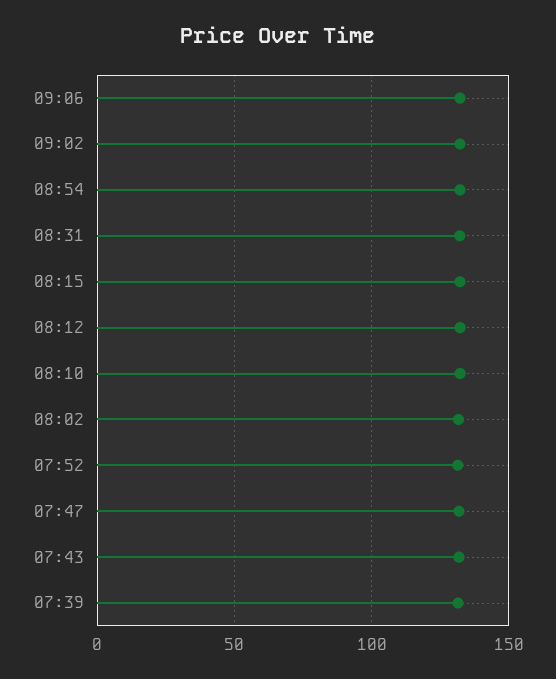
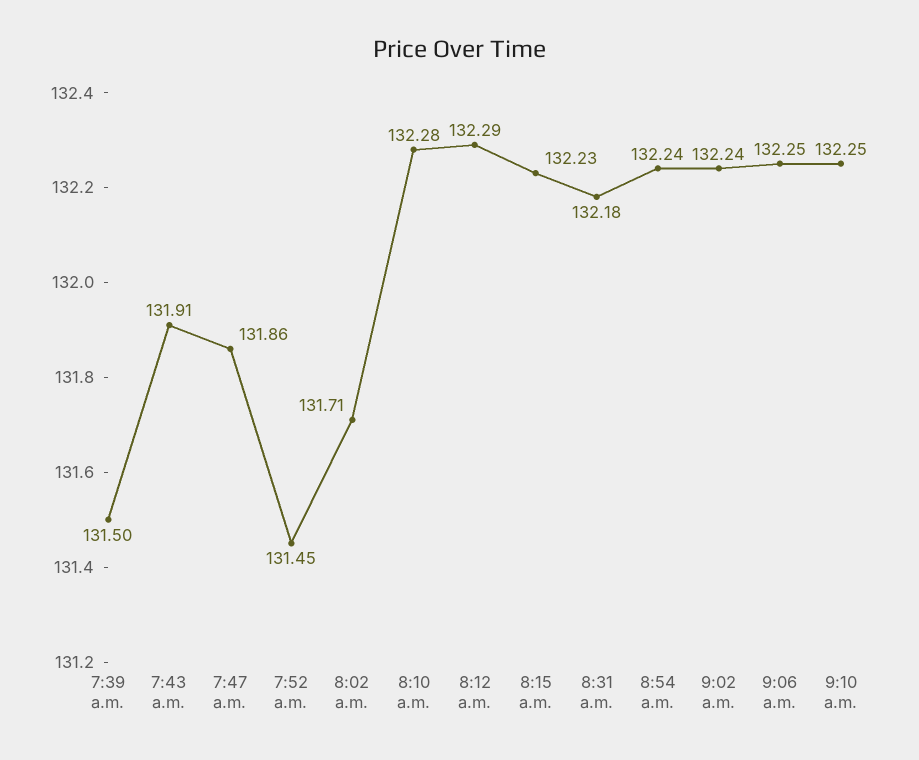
9:10 a.m.: none -> 132.25

